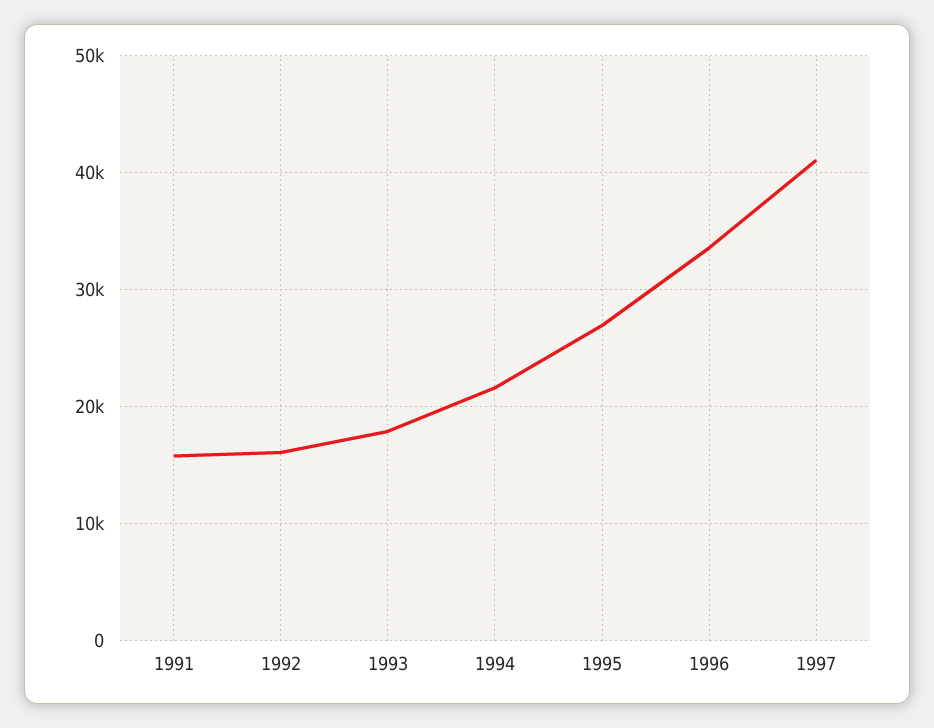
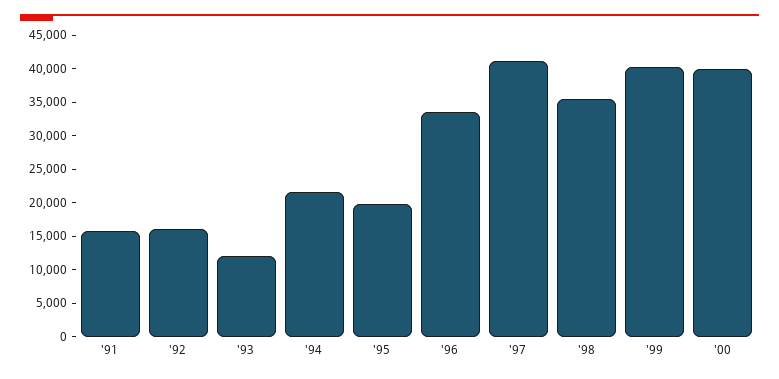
1993: 18000 -> 12500
1995: 27000 -> 20000
'98: none -> 35000
'99: none -> 40000
'00: none -> 40000

